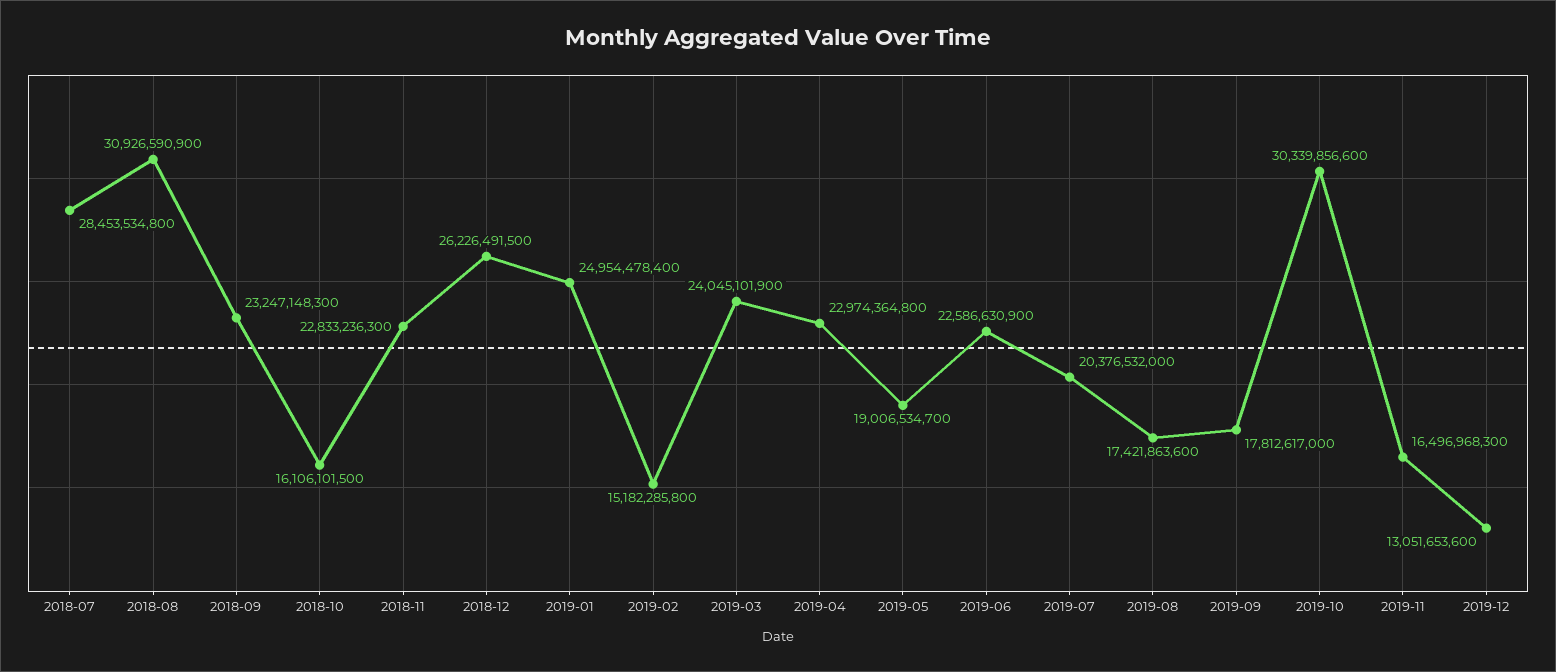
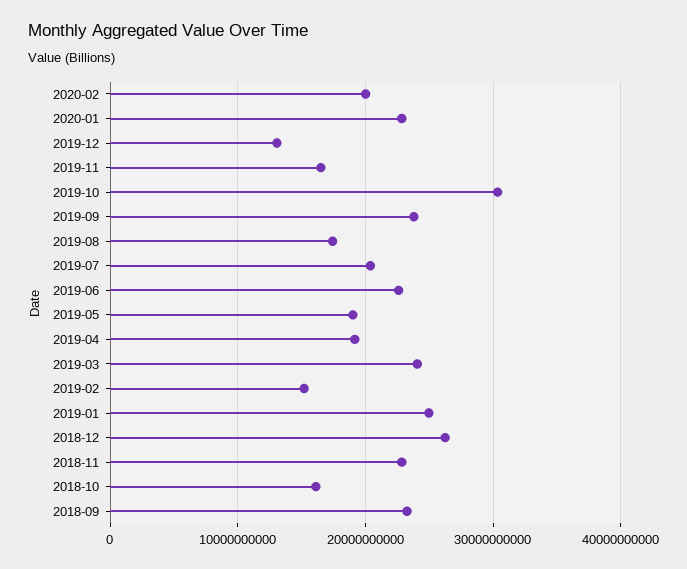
2018-07: 28453534800 -> none
2018-08: 30926590900 -> none
2019-04: 22974364800 -> 19000000000
2019-09: 17812617000 -> 24000000000
2020-02: none -> 20000000000
2020-01: none -> 23000000000

